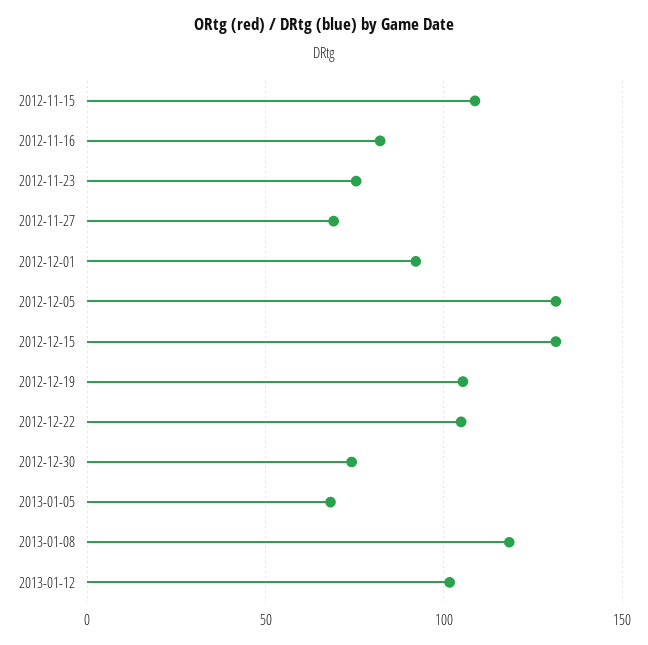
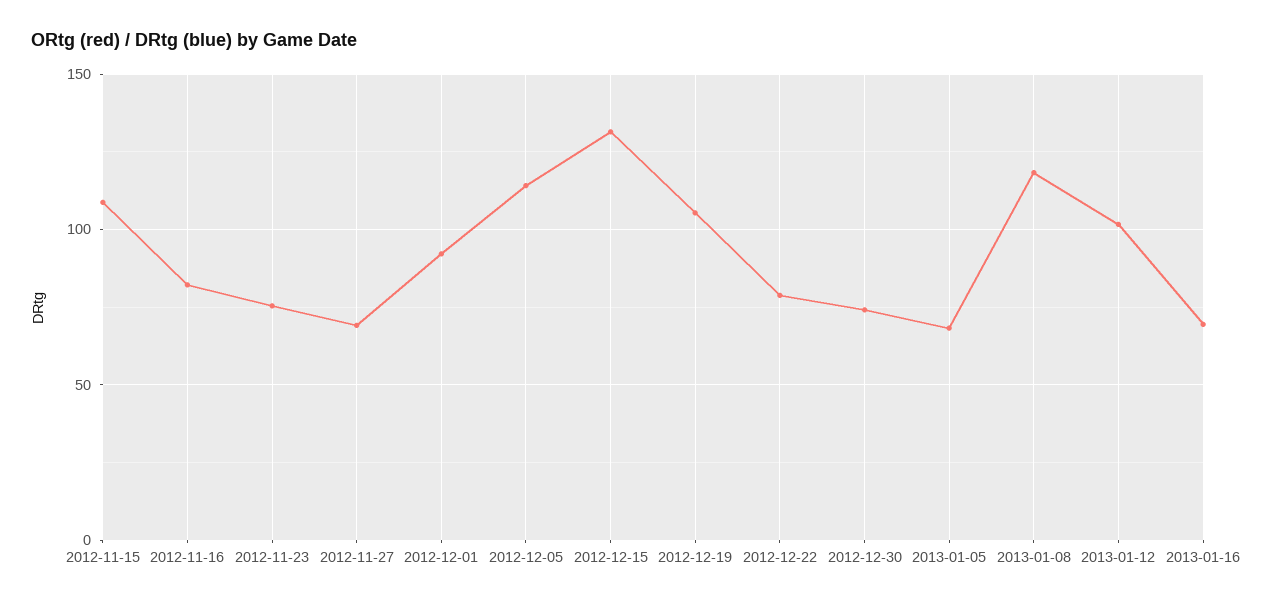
2012-12-05: 130 -> 115
2012-12-22: 105 -> 80
2013-01-16: none -> 70

